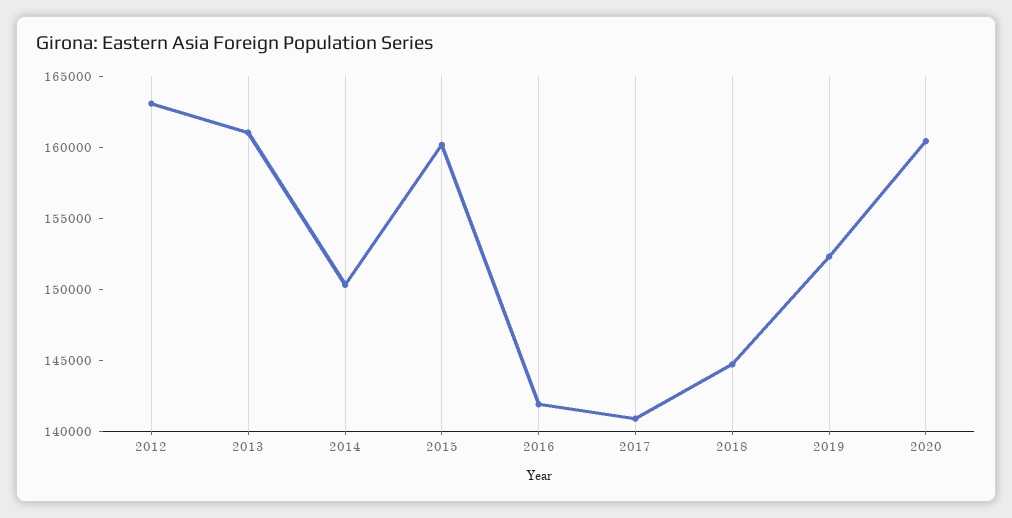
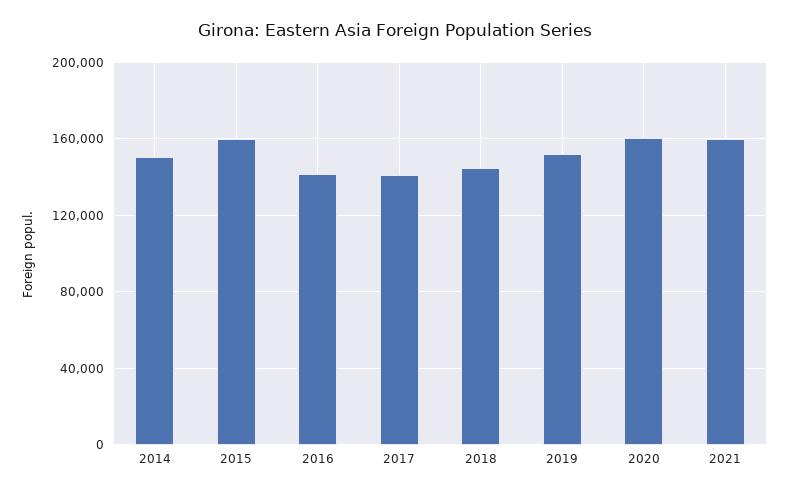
2012: 163000 -> none
2013: 161000 -> none
2021: none -> 160000

